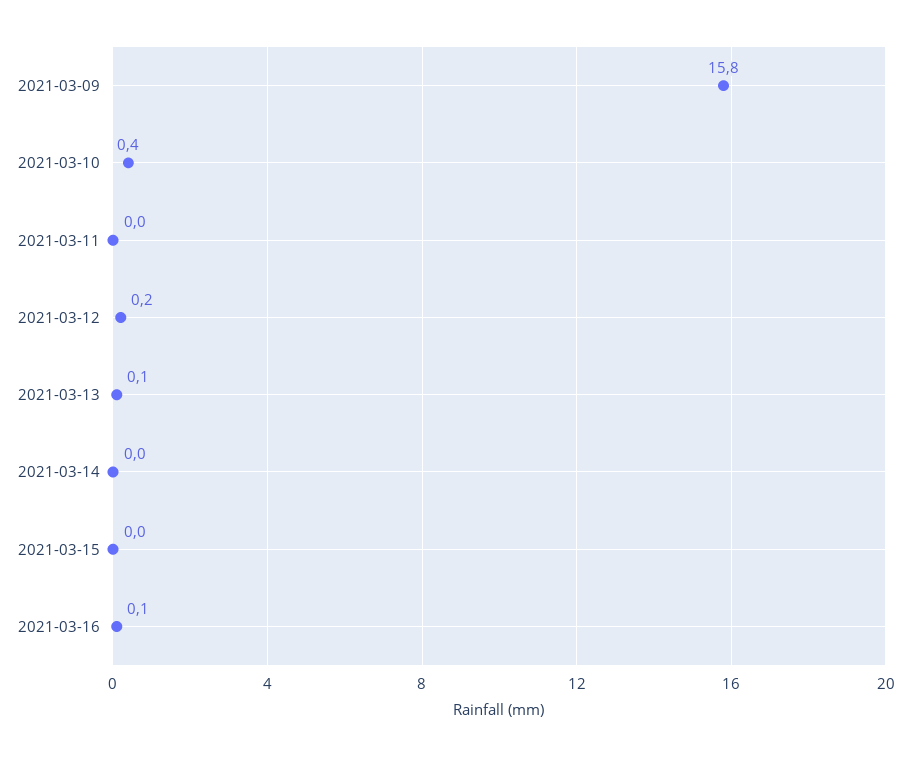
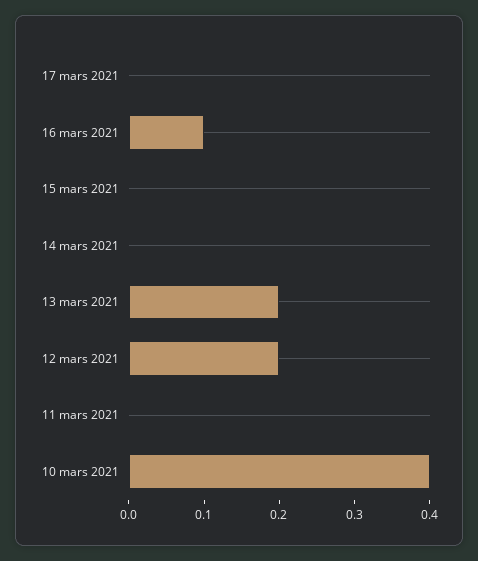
2021-03-09: 15.8 -> none
2021-03-13: 0.1 -> 0.2
17 mars 2021: none -> 0

